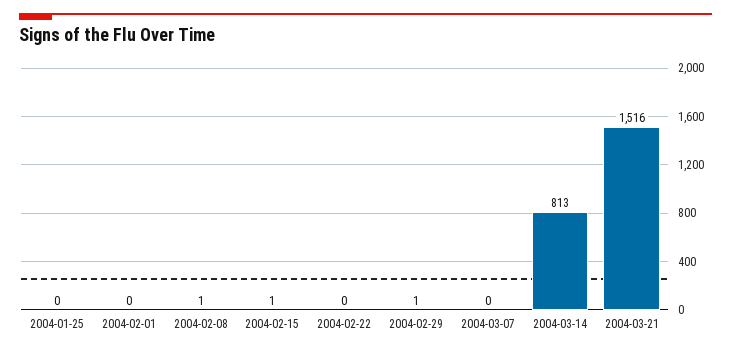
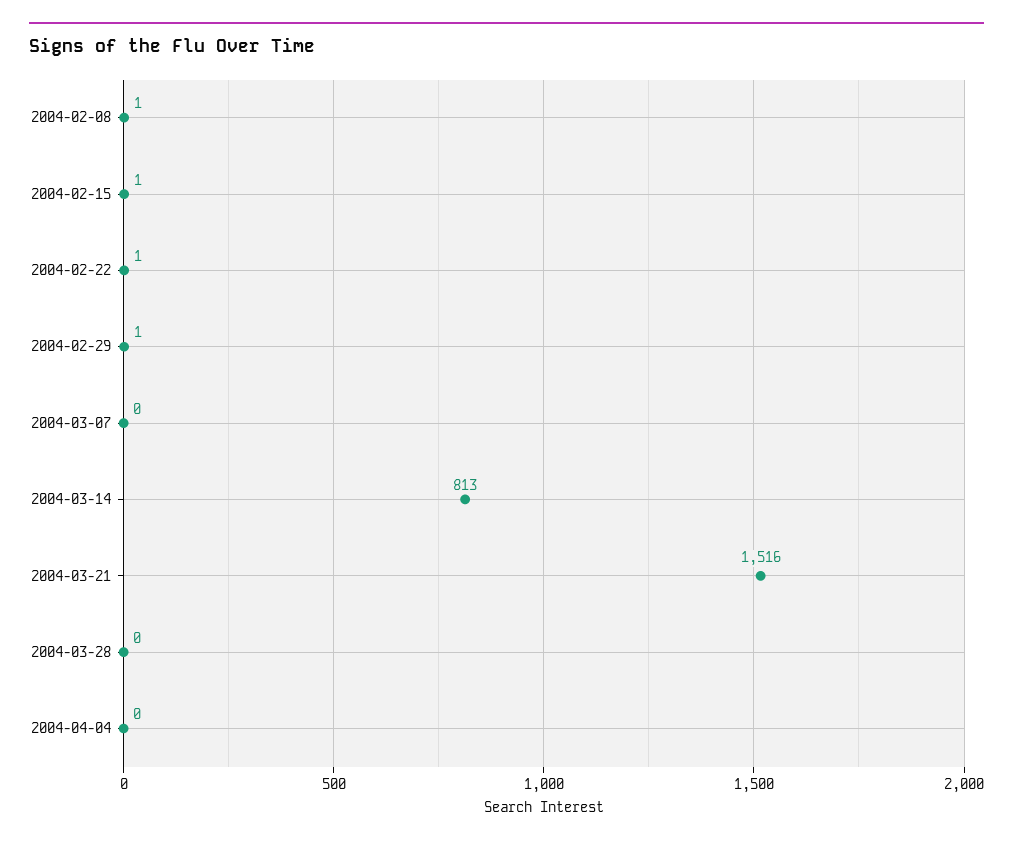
2004-01-25: 0 -> none
2004-02-01: 0 -> none
2004-02-22: 0 -> 1
2004-03-28: none -> 0
2004-04-04: none -> 0

